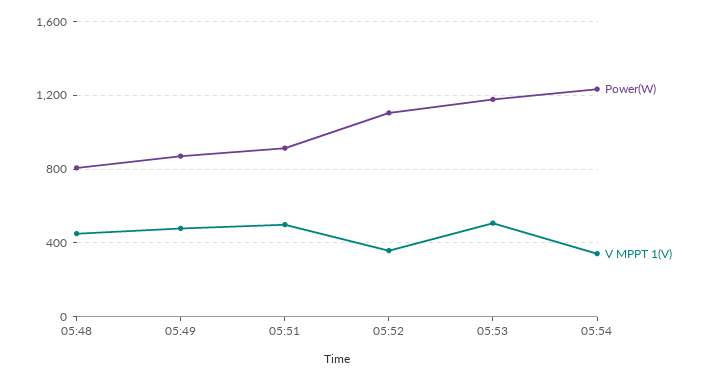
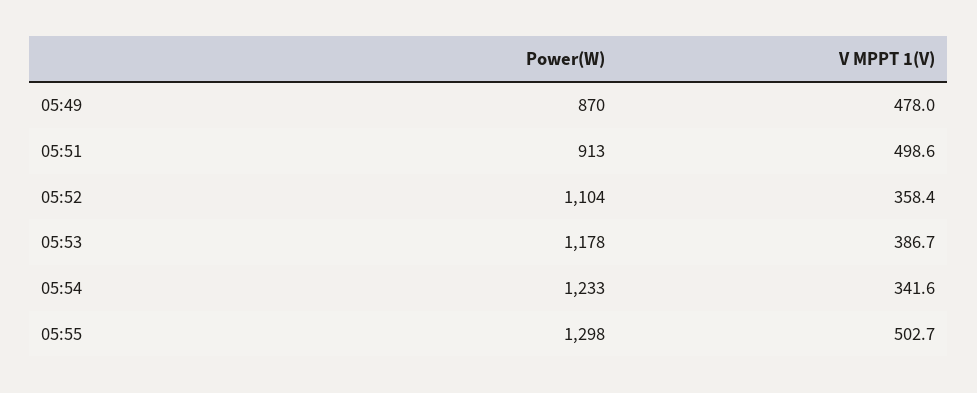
Power(W), 05:48: 800 -> none
V MPPT 1(V), 05:48: 450 -> none
V MPPT 1(V), 05:53: 500 -> 386.7
Power(W), 05:55: none -> 1298
V MPPT 1(V), 05:55: none -> 502.7

